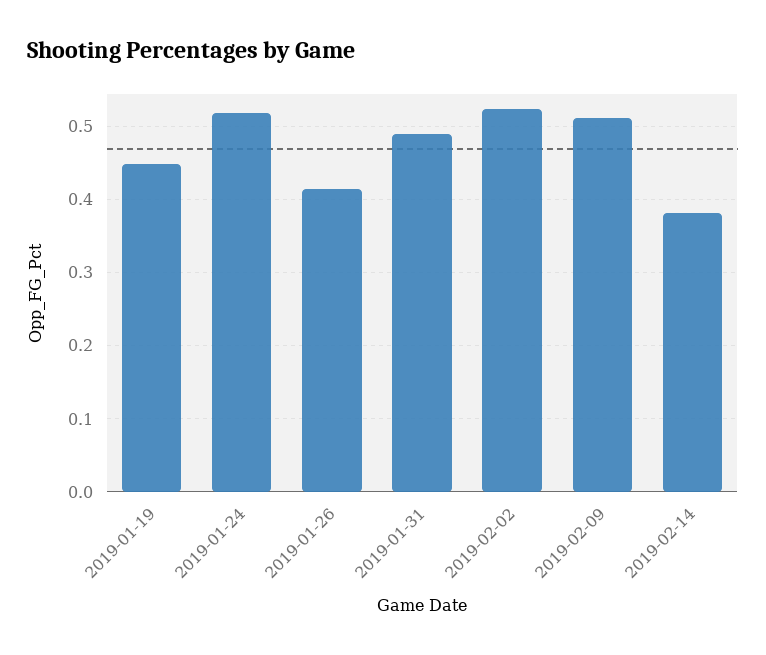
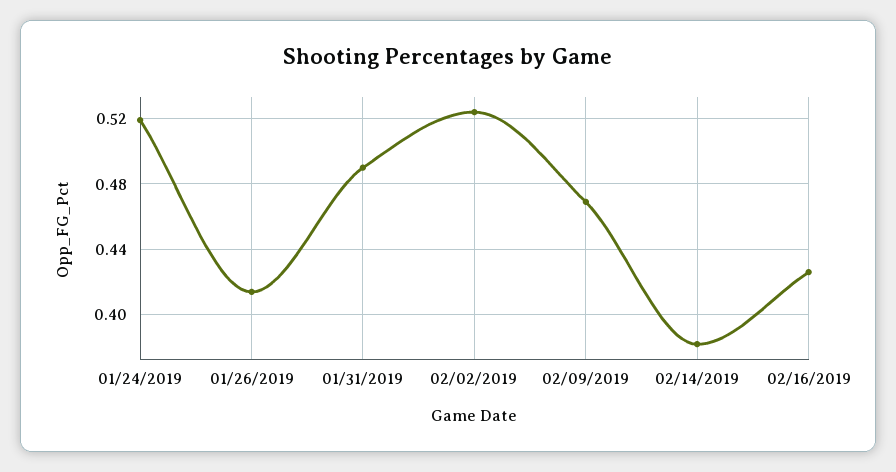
2019-01-19: 0.45 -> none
2019-02-09: 0.51 -> 0.47
02/16/2019: none -> 0.425

